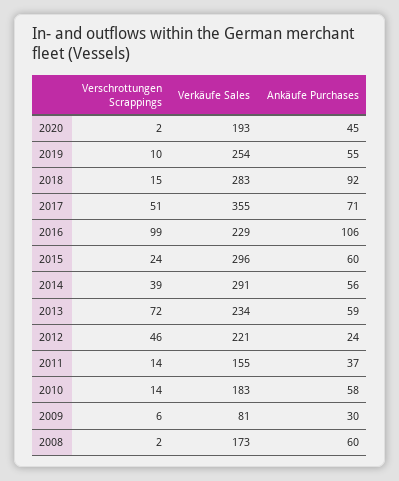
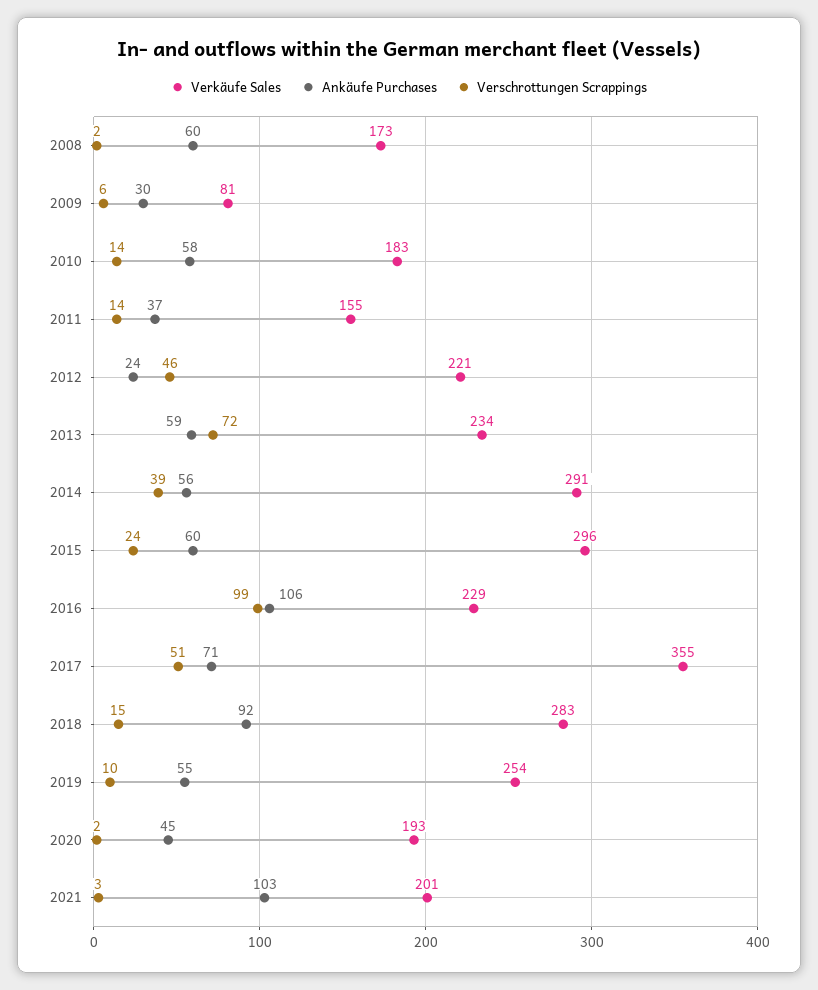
Verkäufe Sales, 2021: none -> 201
Ankäufe Purchases, 2021: none -> 103
Verschrottungen Scrappings, 2021: none -> 3

